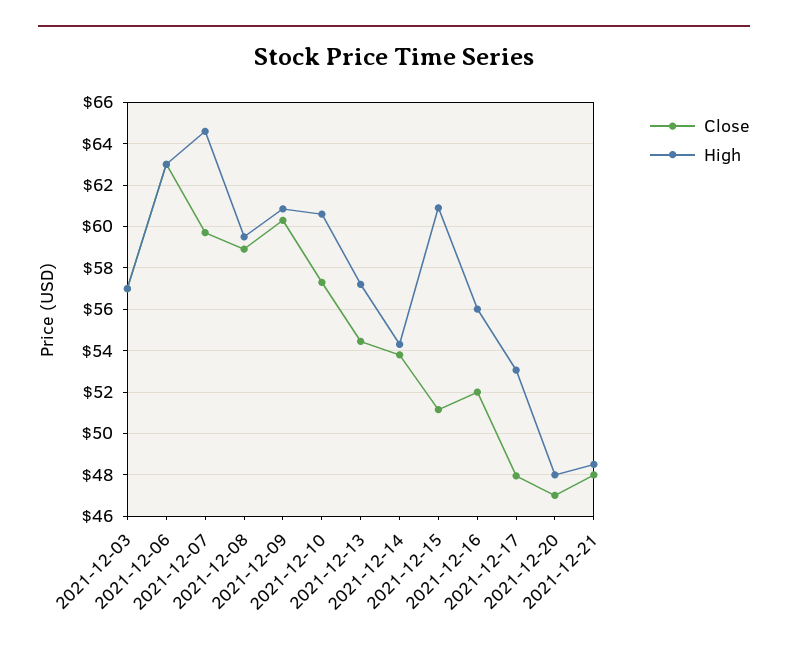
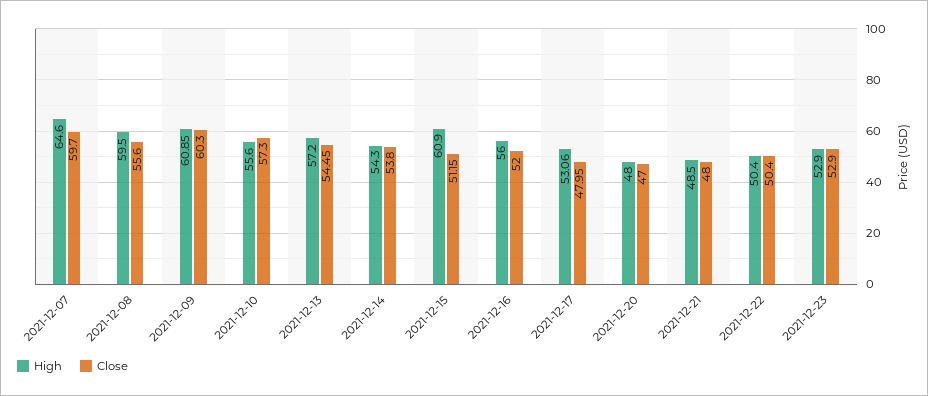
Close, 2021-12-03: 57 -> none
High, 2021-12-03: 57 -> none
Close, 2021-12-06: 63 -> none
High, 2021-12-06: 63 -> none
Close, 2021-12-08: 59 -> 55.6
High, 2021-12-10: 60.5 -> 55.6
High, 2021-12-22: none -> 50.4
Close, 2021-12-22: none -> 50.4
High, 2021-12-23: none -> 52.9
Close, 2021-12-23: none -> 52.9

